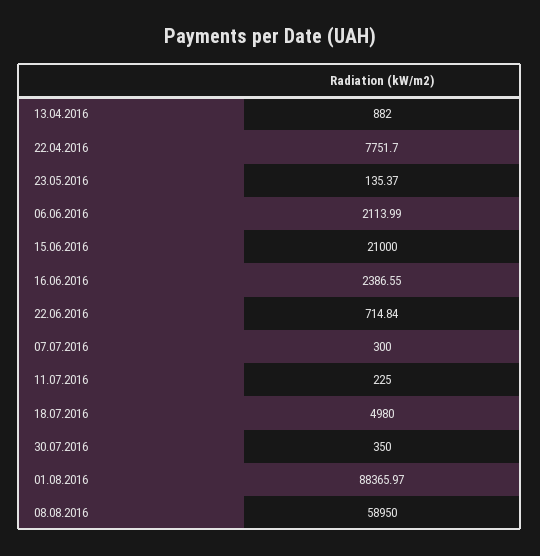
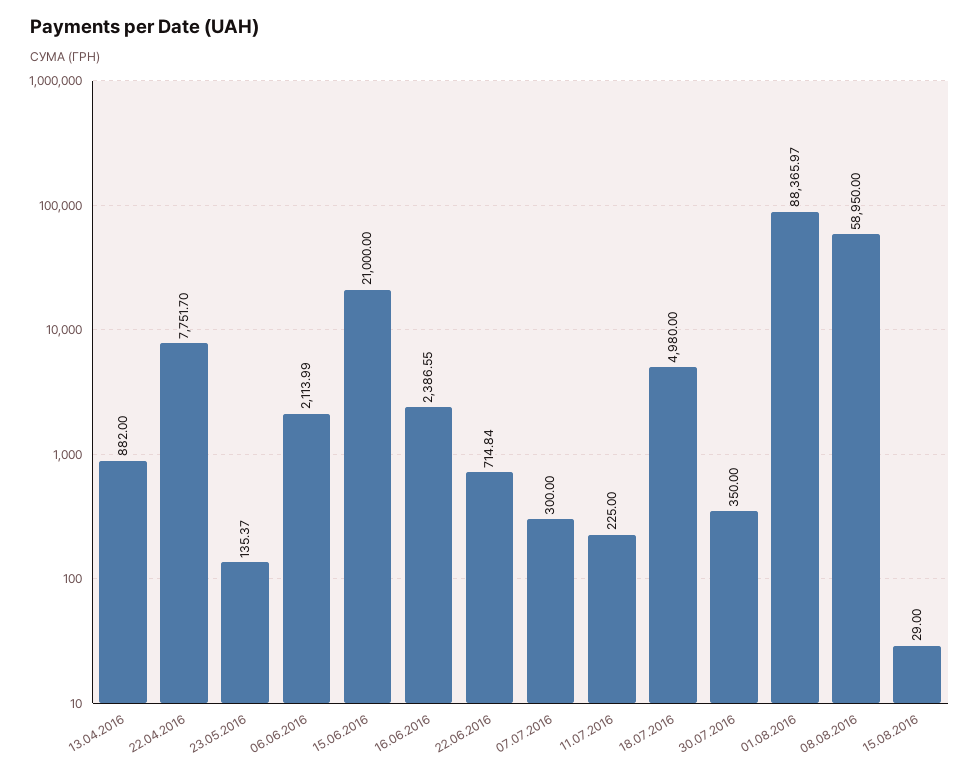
15.08.2016: none -> 29

